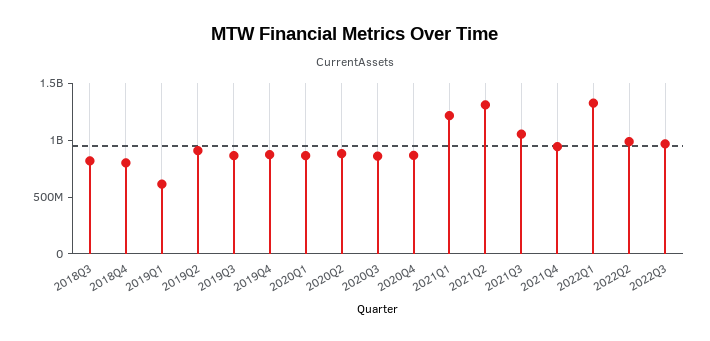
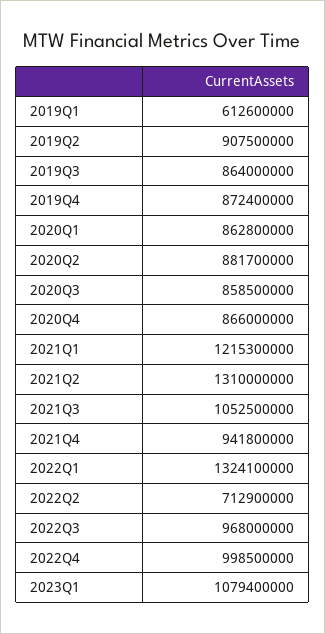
2018Q3: 800000000 -> none
2018Q4: 800000000 -> none
2022Q2: 1000000000 -> 712900000
2022Q4: none -> 998500000
2023Q1: none -> 1079400000

